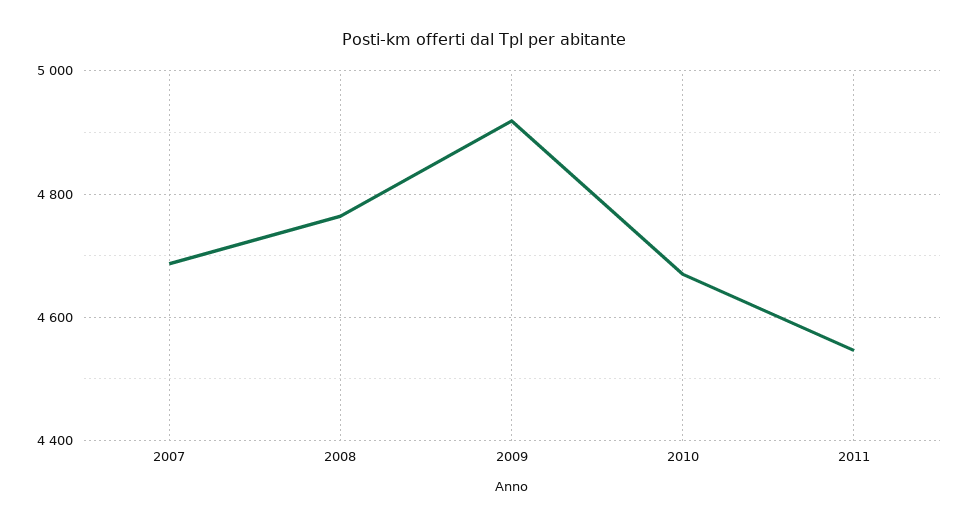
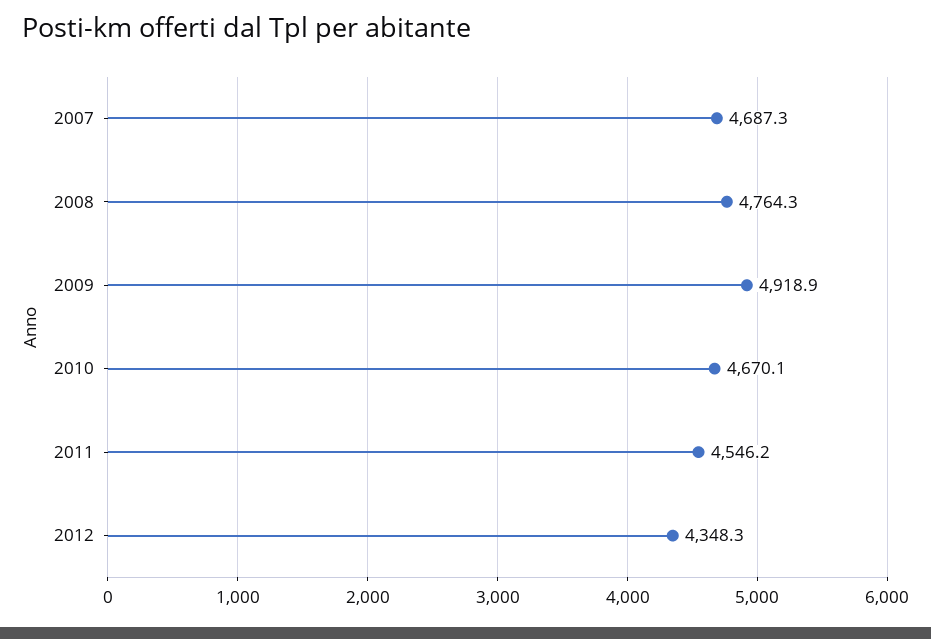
2012: none -> 4348.3

